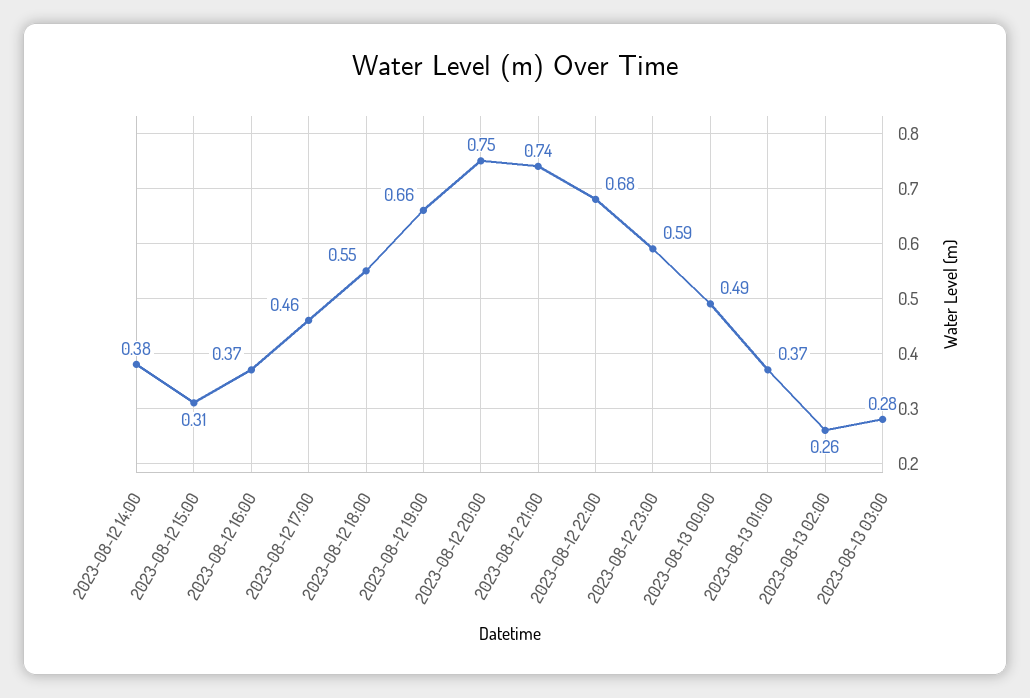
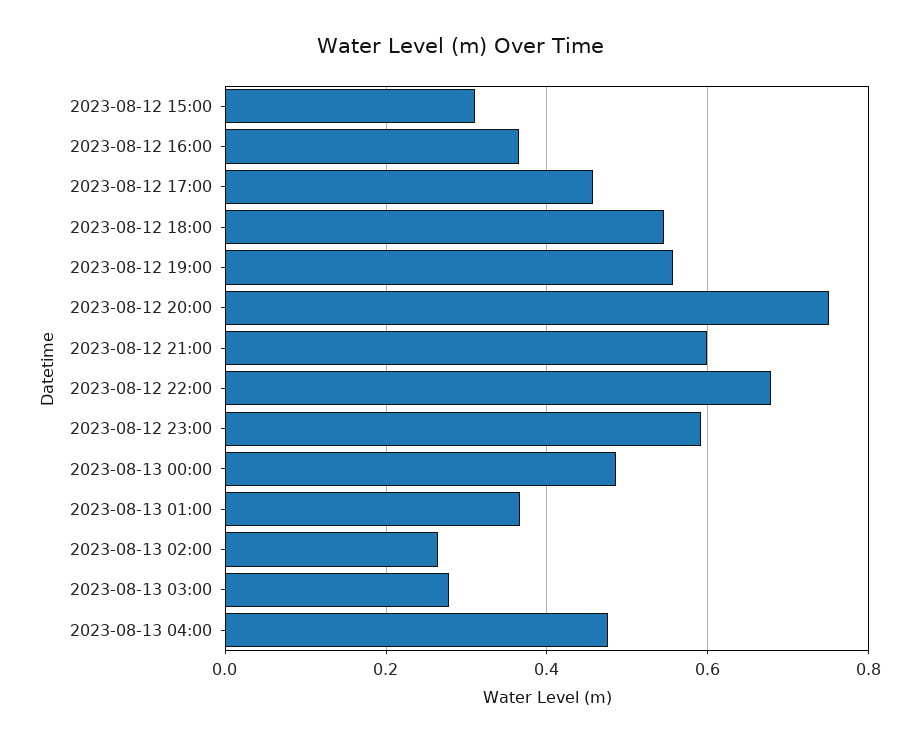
2023-08-12 14:00: 0.38 -> none
2023-08-12 19:00: 0.66 -> 0.56
2023-08-12 21:00: 0.74 -> 0.6
2023-08-13 04:00: none -> 0.48

